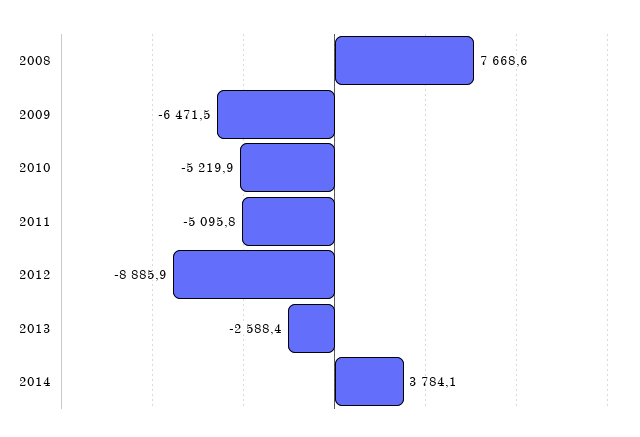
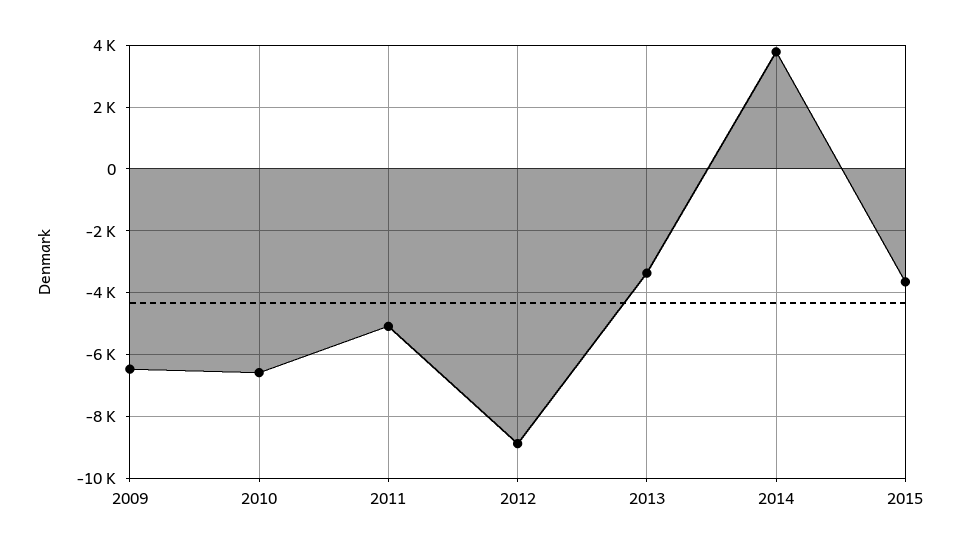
2008: 7668.6 -> none
2010: -5219.9 -> -6600
2013: -2588.4 -> -3400
2015: none -> -3600

